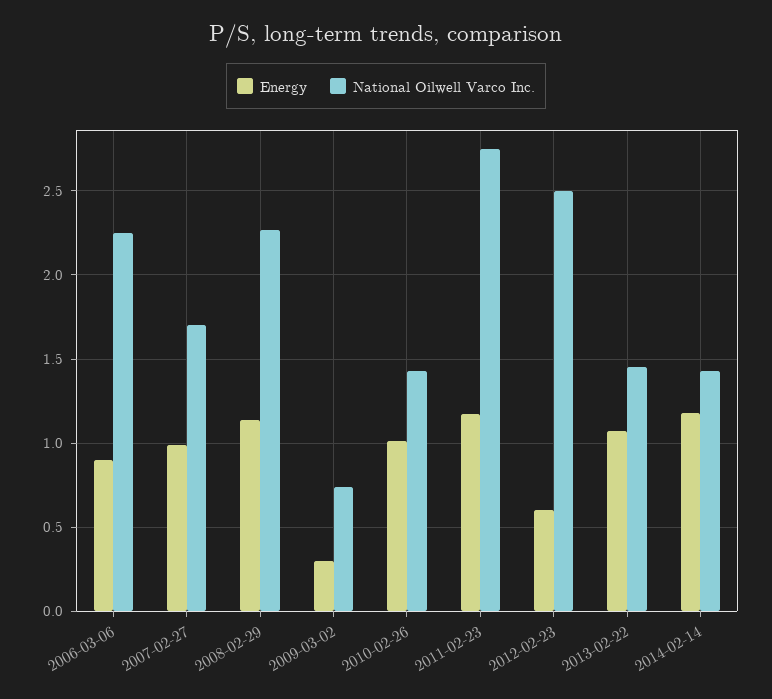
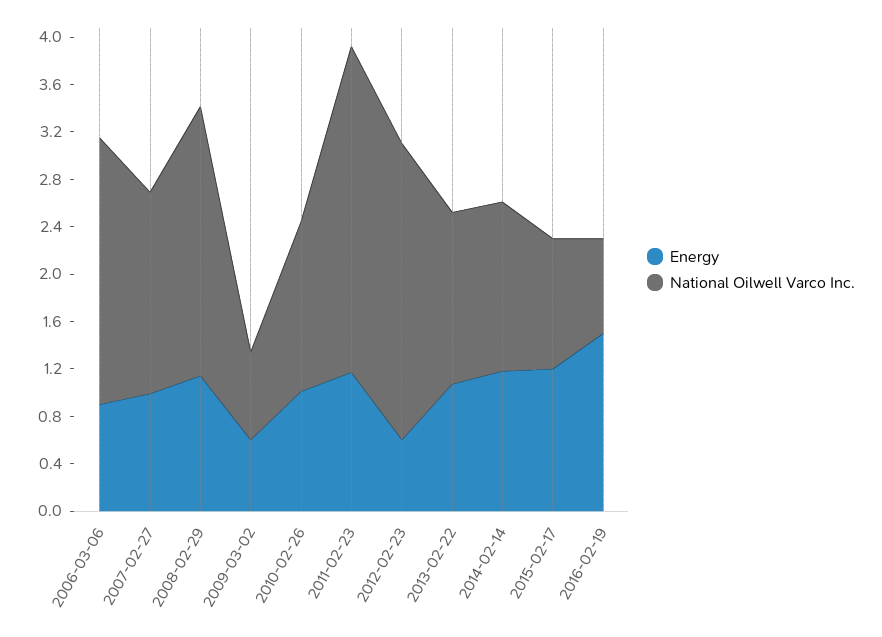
Energy, 2009-03-02: 0.3 -> 0.6
Energy, 2015-02-17: none -> 1.2
National Oilwell Varco Inc., 2015-02-17: none -> 1.1
Energy, 2016-02-19: none -> 1.5
National Oilwell Varco Inc., 2016-02-19: none -> 0.8

